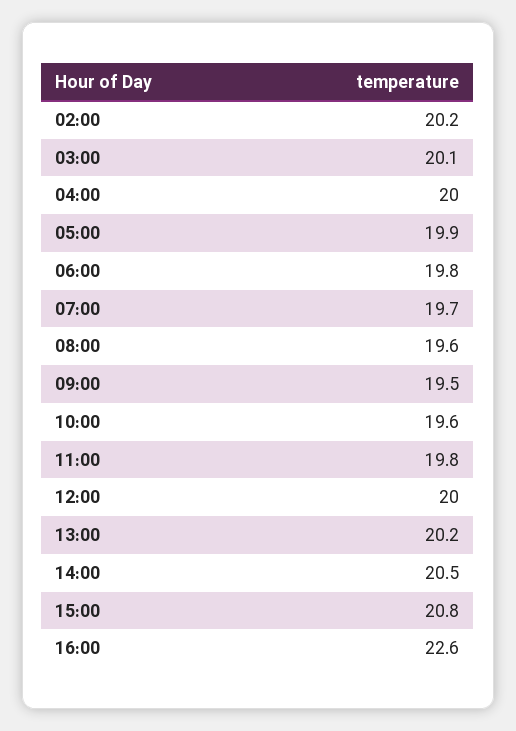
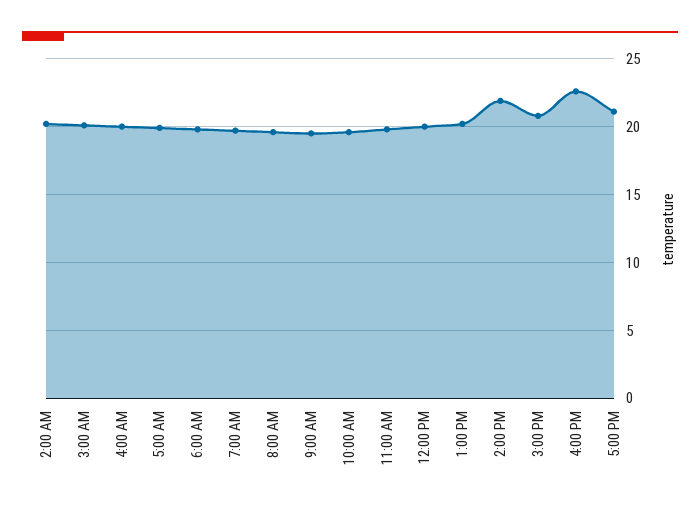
14:00: 20.5 -> 22
5:00 PM: none -> 21

